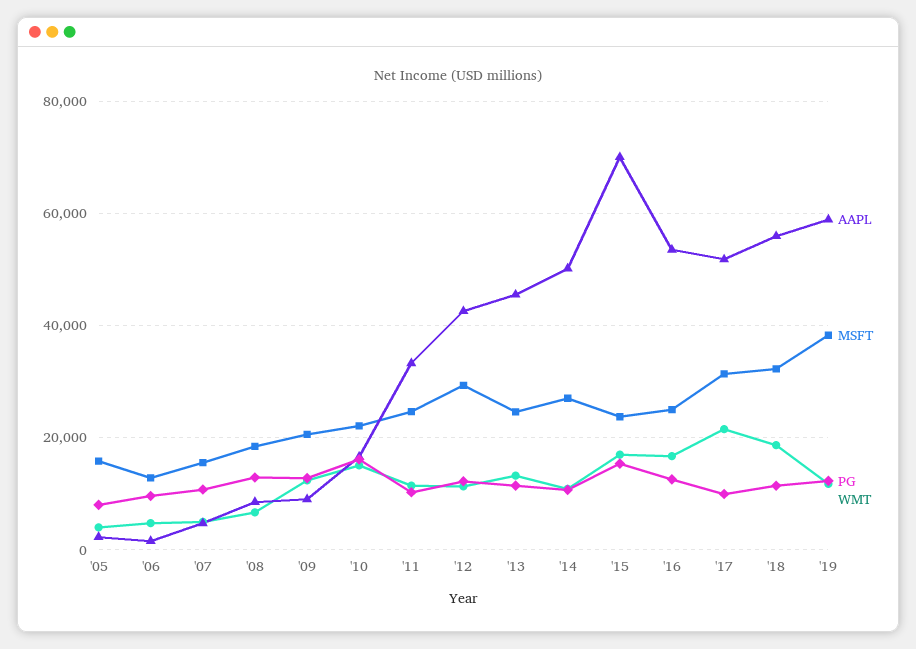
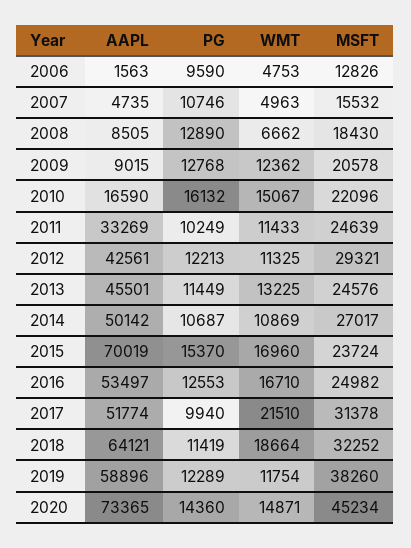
AAPL, '05: 2000 -> none
MSFT, '05: 16000 -> none
PG, '05: 8000 -> none
WMT, '05: 4000 -> none
AAPL, '18: 56000 -> 64121
AAPL, 2020: none -> 73365
PG, 2020: none -> 14360
WMT, 2020: none -> 14871
MSFT, 2020: none -> 45234

